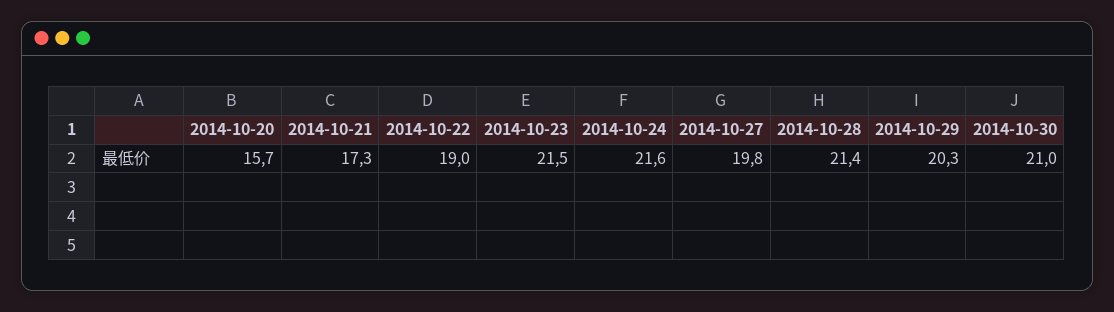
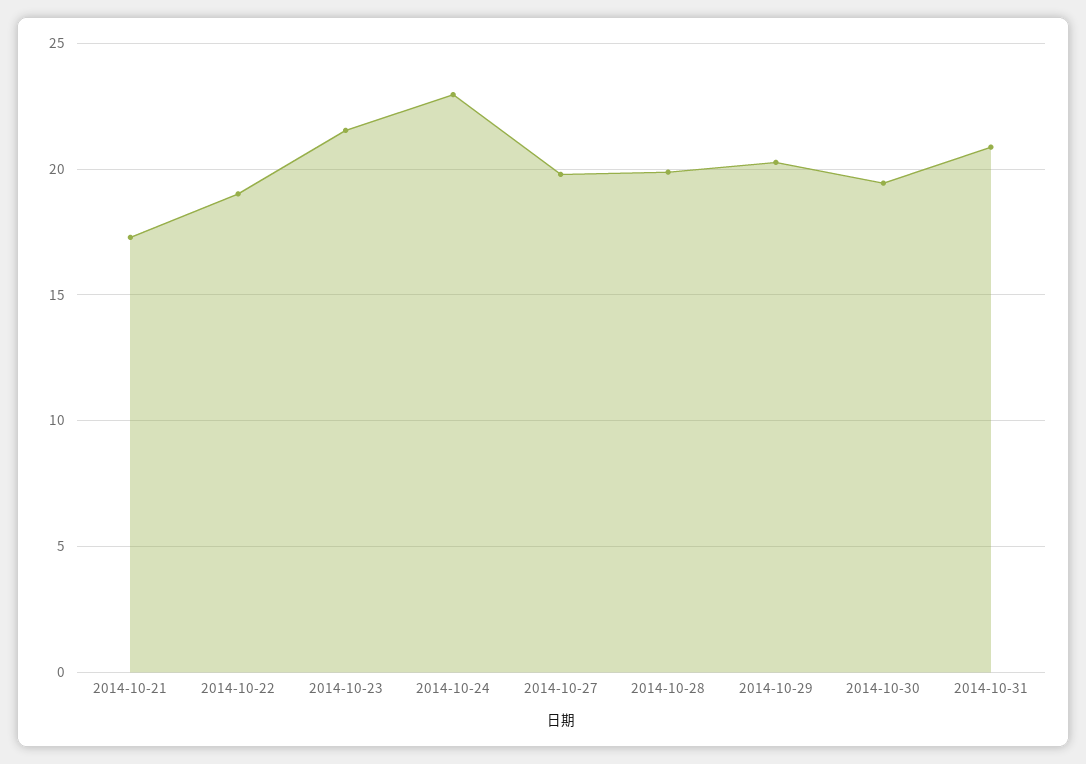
2014-10-20: 15.7 -> none
2014-10-24: 21.6 -> 23
2014-10-28: 21.4 -> 20
2014-10-30: 21 -> 19.5
2014-10-31: none -> 21

